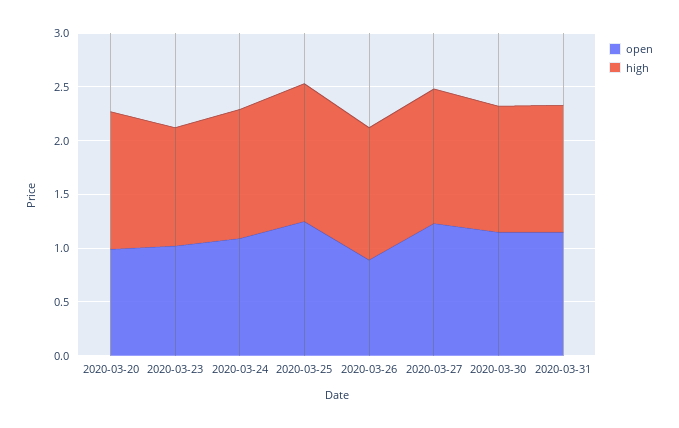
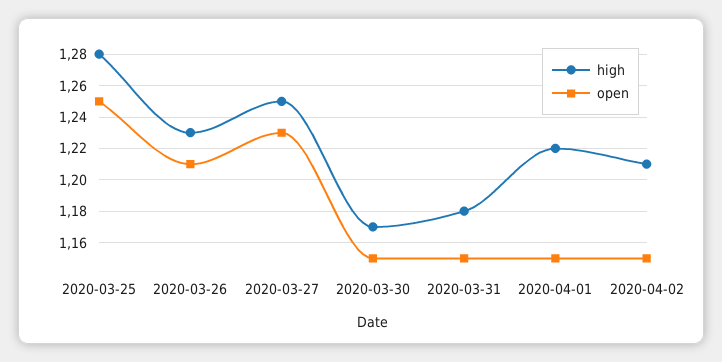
open, 2020-03-20: 1 -> none
high, 2020-03-20: 1.3 -> none
open, 2020-03-23: 1 -> none
high, 2020-03-23: 1.1 -> none
open, 2020-03-24: 1.1 -> none
high, 2020-03-24: 1.2 -> none
open, 2020-03-26: 0.9 -> 1.21
high, 2020-04-01: none -> 1.22
open, 2020-04-01: none -> 1.15
high, 2020-04-02: none -> 1.21
open, 2020-04-02: none -> 1.15

